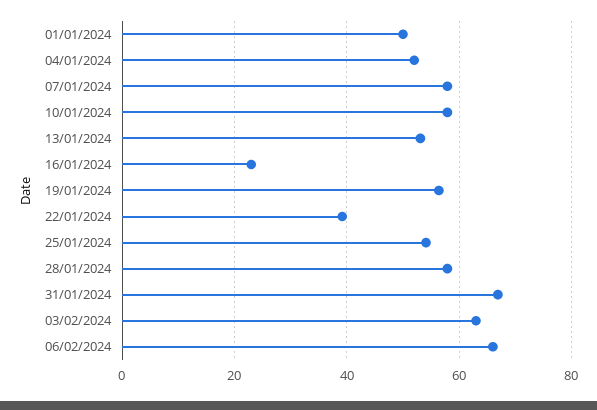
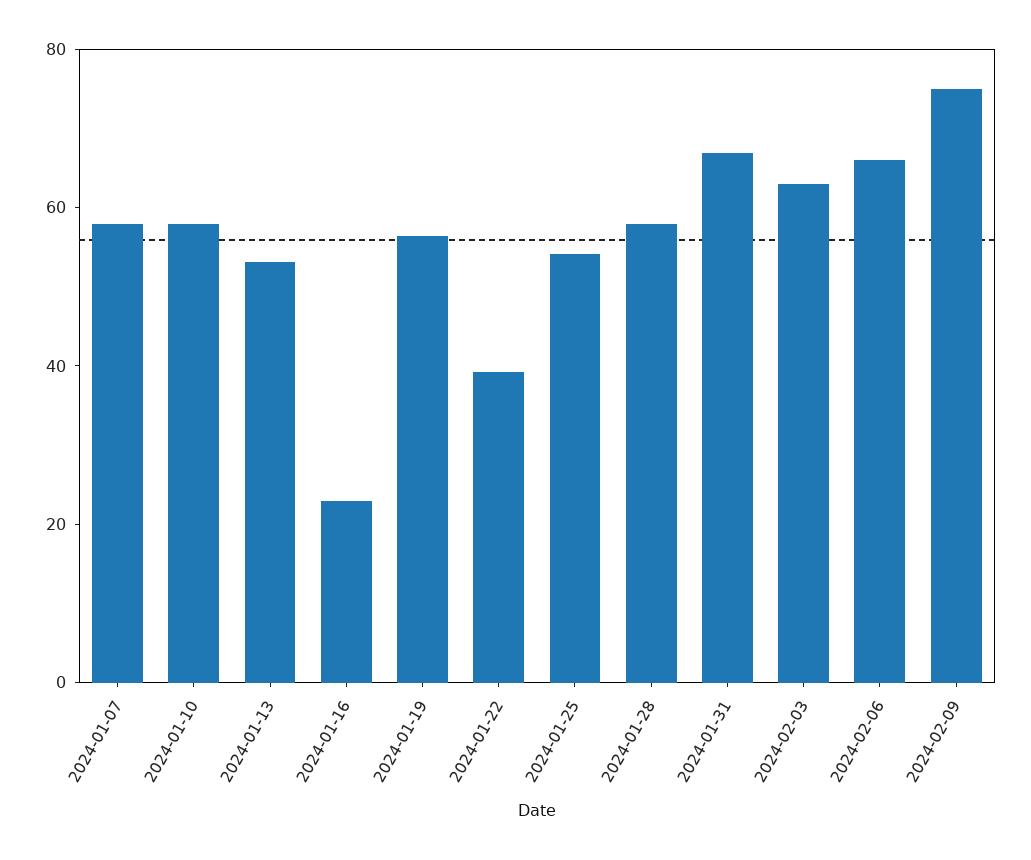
01/01/2024: 50 -> none
04/01/2024: 52 -> none
2024-02-09: none -> 75

